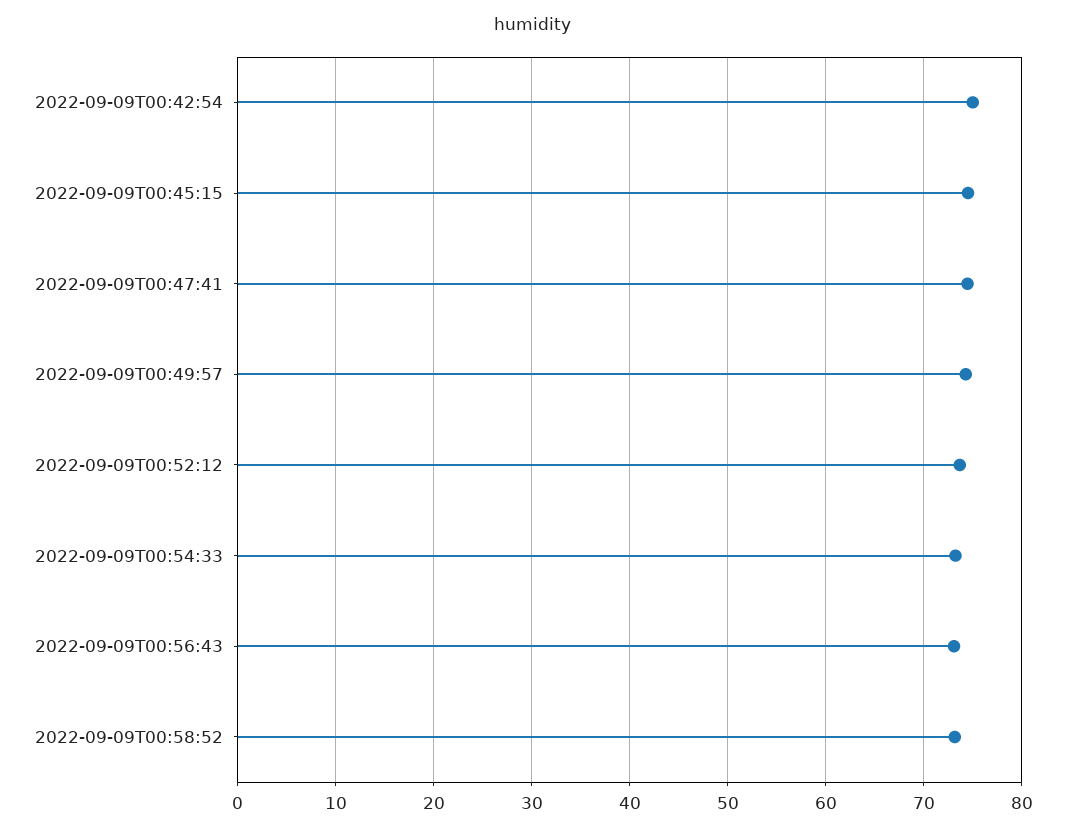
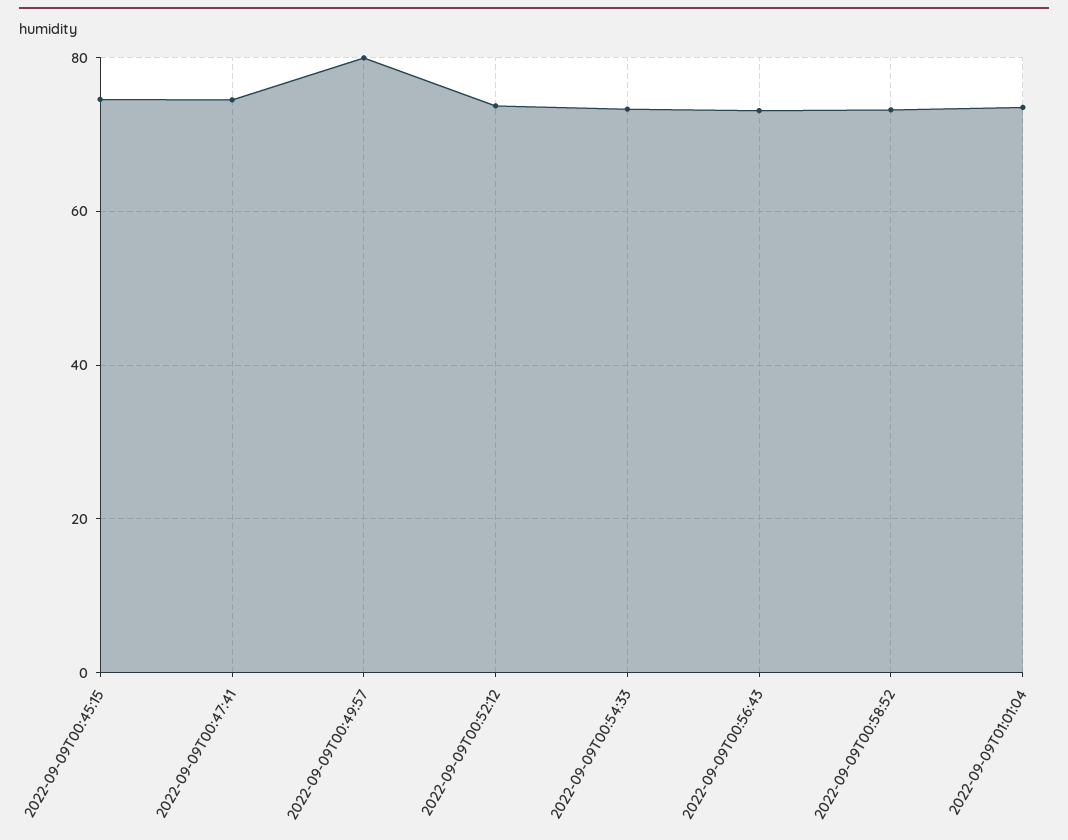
2022-09-09T00:42:54: 75 -> none
2022-09-09T00:49:57: 74 -> 80
2022-09-09T01:01:04: none -> 74

